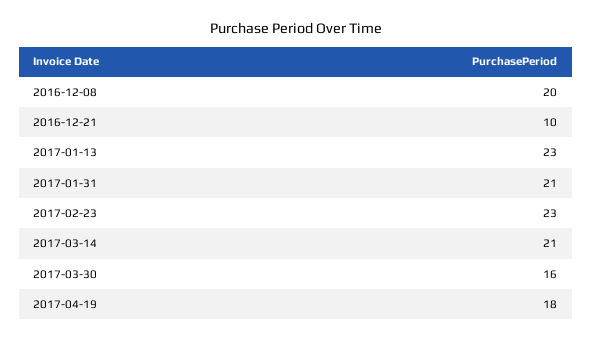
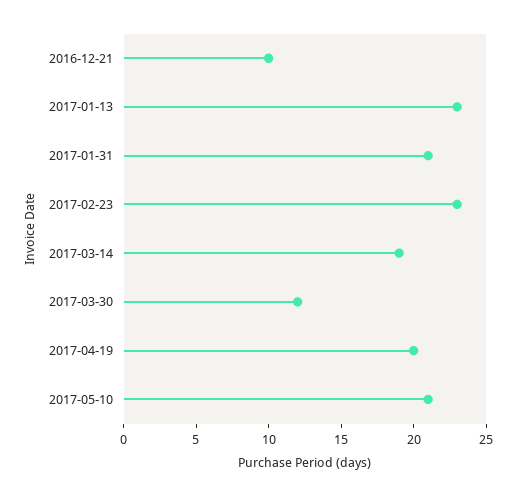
2016-12-08: 20 -> none
2017-03-14: 21 -> 19
2017-03-30: 16 -> 12
2017-04-19: 18 -> 20
2017-05-10: none -> 21

